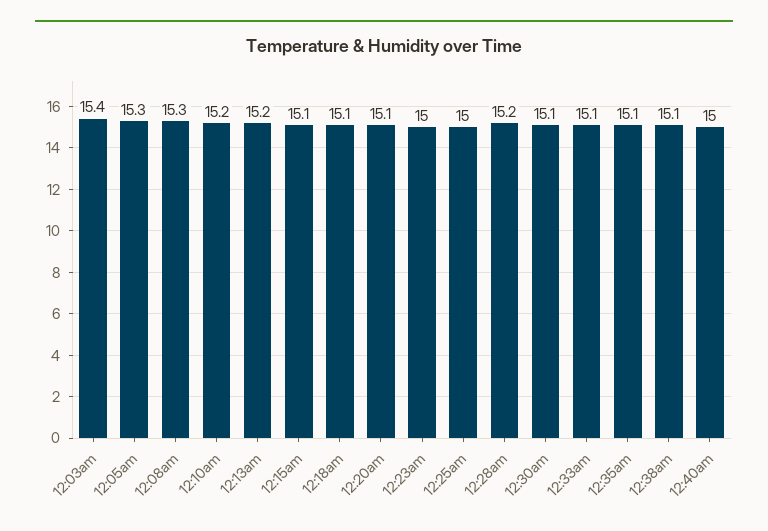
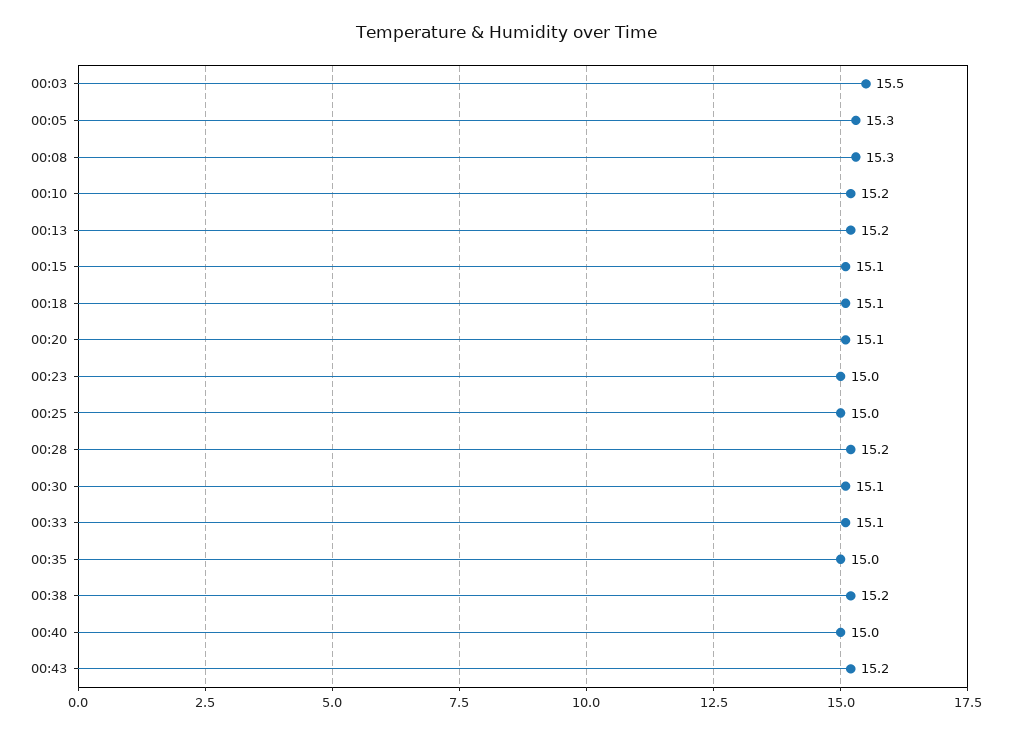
12:03am: 15.4 -> 15.5
12:35am: 15.1 -> 15
12:38am: 15.1 -> 15.2
00:43: none -> 15.2

